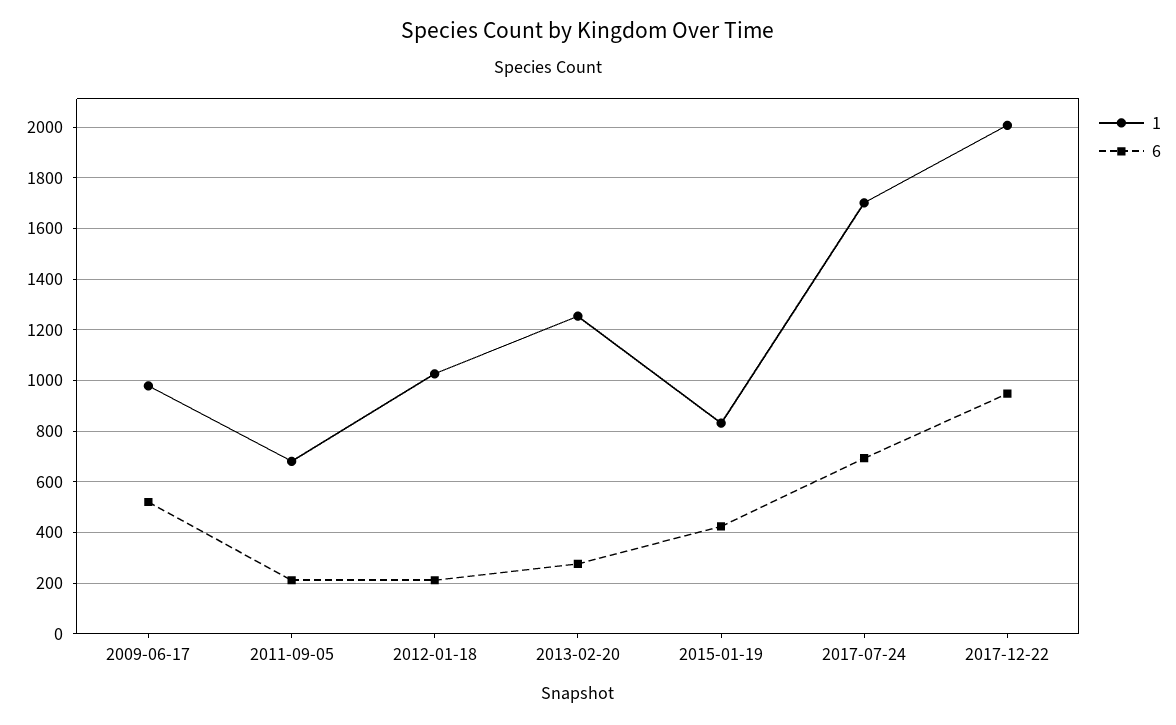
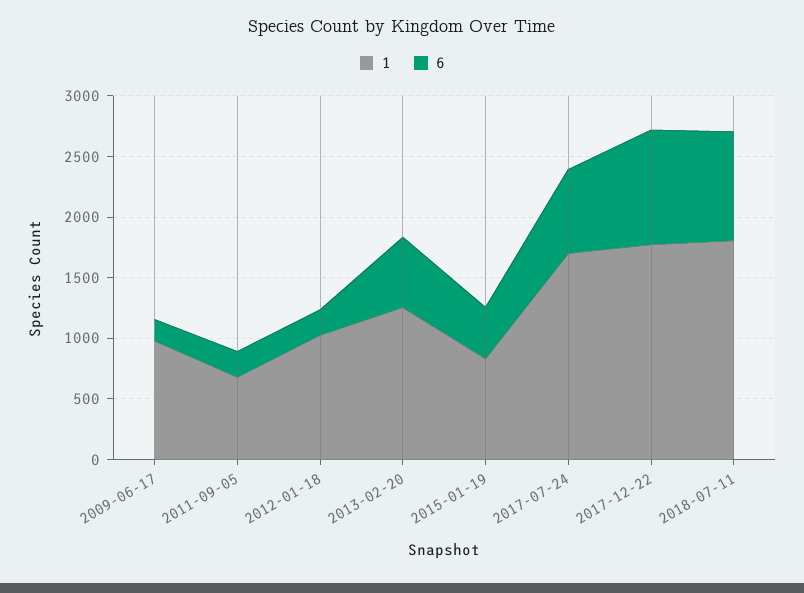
6, 2009-06-17: 525 -> 200
6, 2013-02-20: 275 -> 600
1, 2017-12-22: 2000 -> 1800
1, 2018-07-11: none -> 1800
6, 2018-07-11: none -> 900

